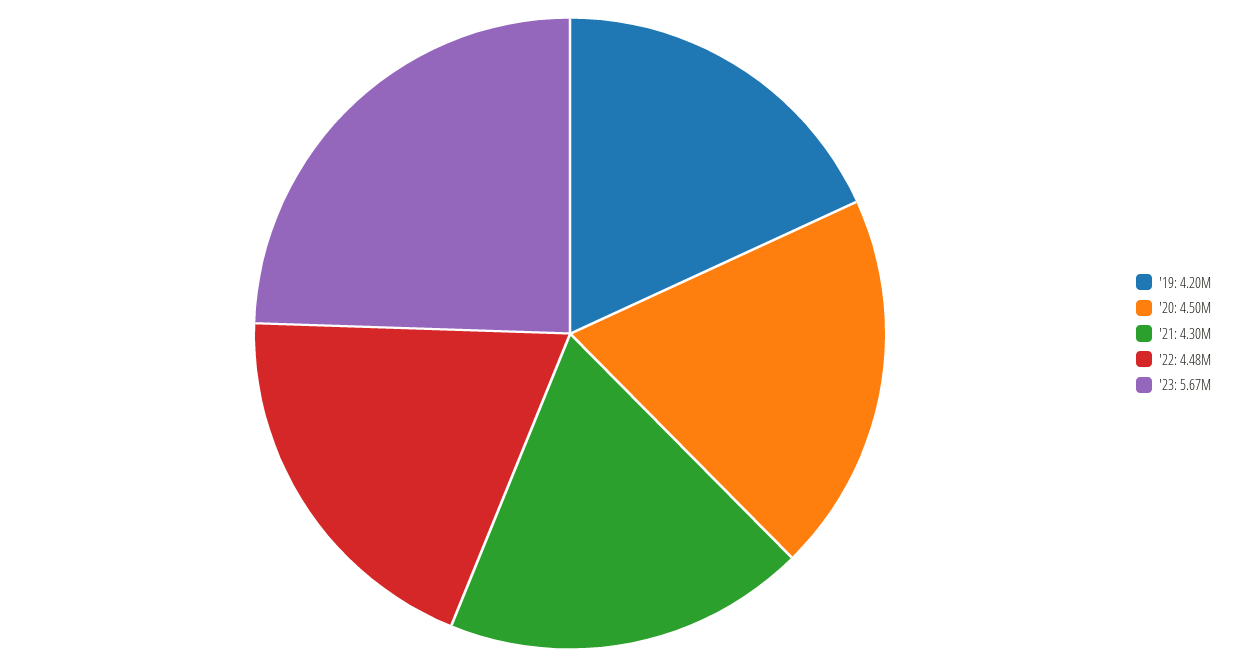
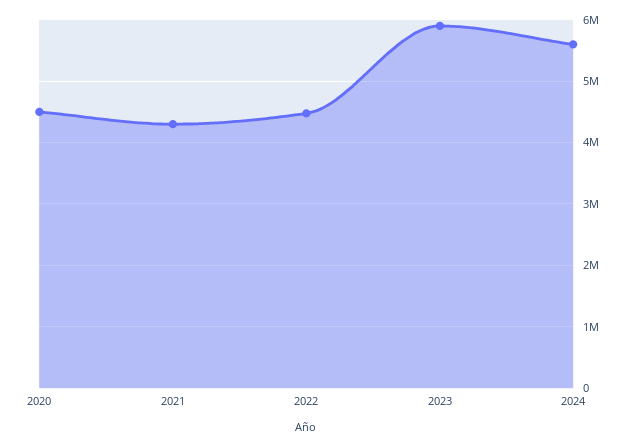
'19: 4200000 -> none
'23: 5670000 -> 5900000
2024: none -> 5600000

